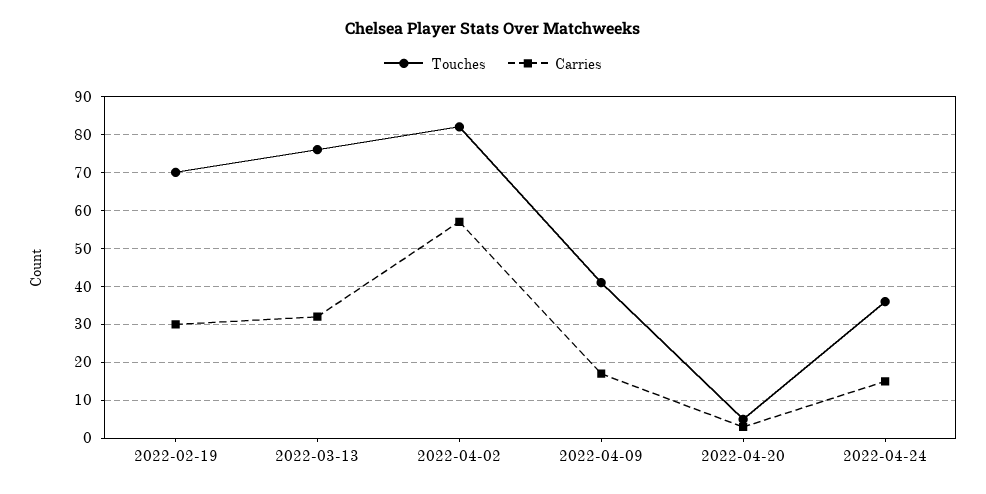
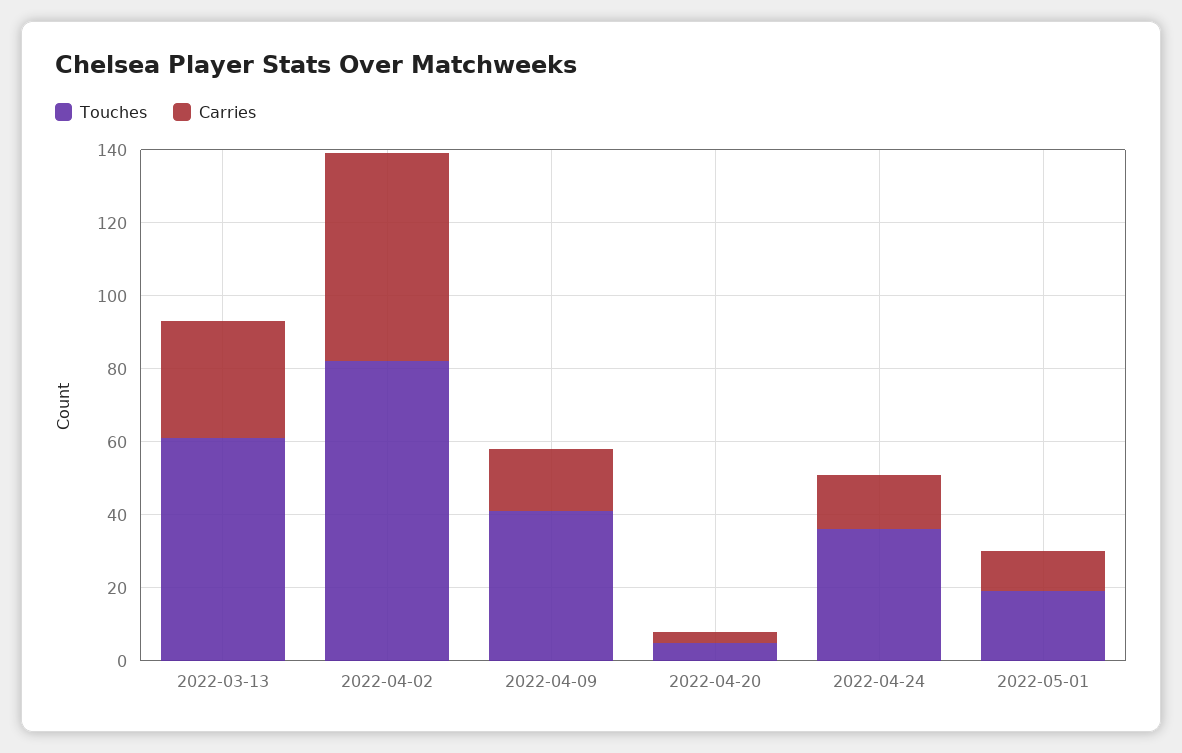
Touches, 2022-02-19: 70 -> none
Carries, 2022-02-19: 30 -> none
Touches, 2022-03-13: 75 -> 60
Touches, 2022-05-01: none -> 20
Carries, 2022-05-01: none -> 10

